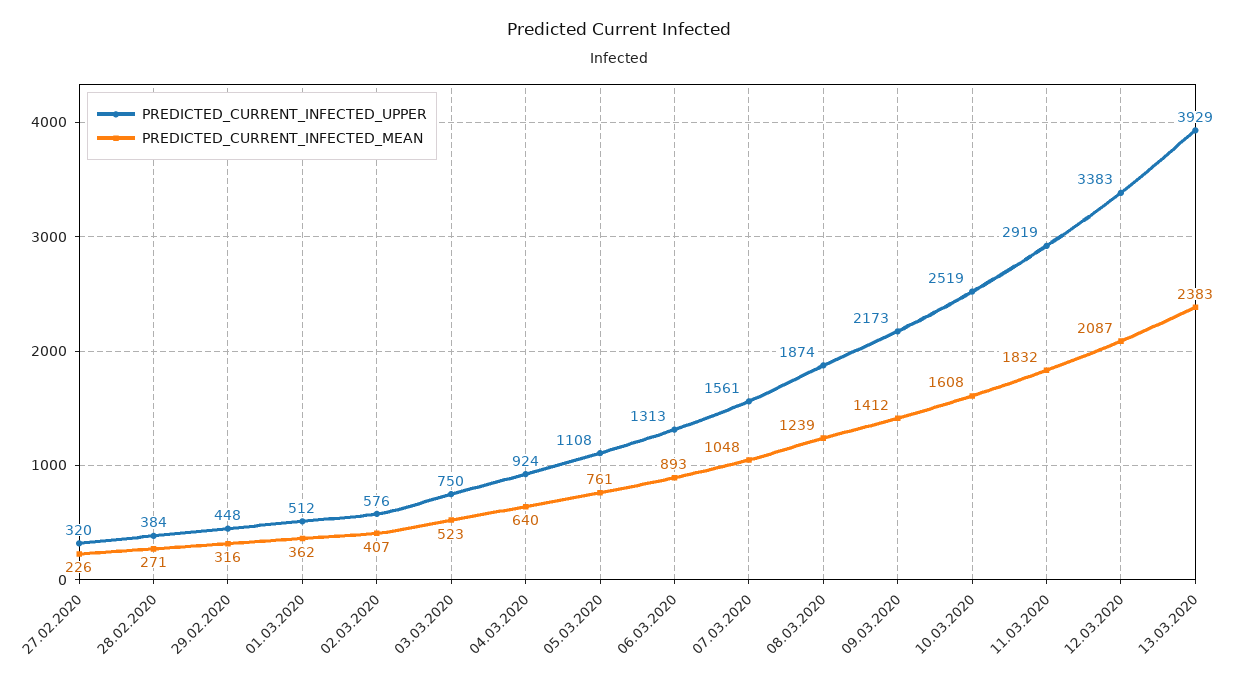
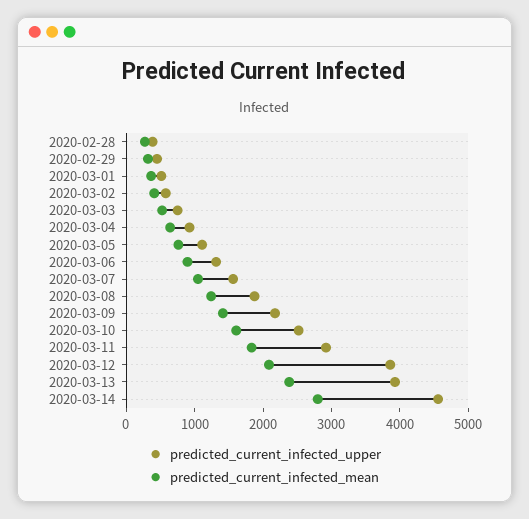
PREDICTED_CURRENT_INFECTED_UPPER, 27.02.2020: 320 -> none
PREDICTED_CURRENT_INFECTED_MEAN, 27.02.2020: 226 -> none
PREDICTED_CURRENT_INFECTED_UPPER, 12.03.2020: 3383 -> 3800
PREDICTED_CURRENT_INFECTED_UPPER, 2020-03-14: none -> 4600
PREDICTED_CURRENT_INFECTED_MEAN, 2020-03-14: none -> 2800

